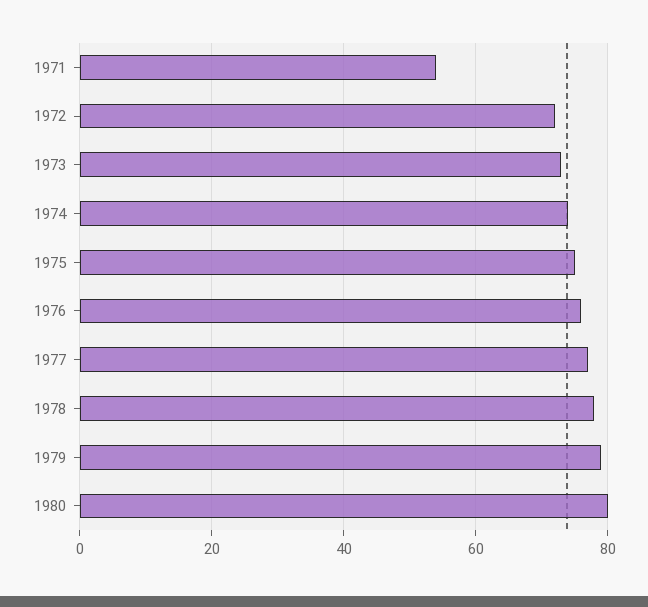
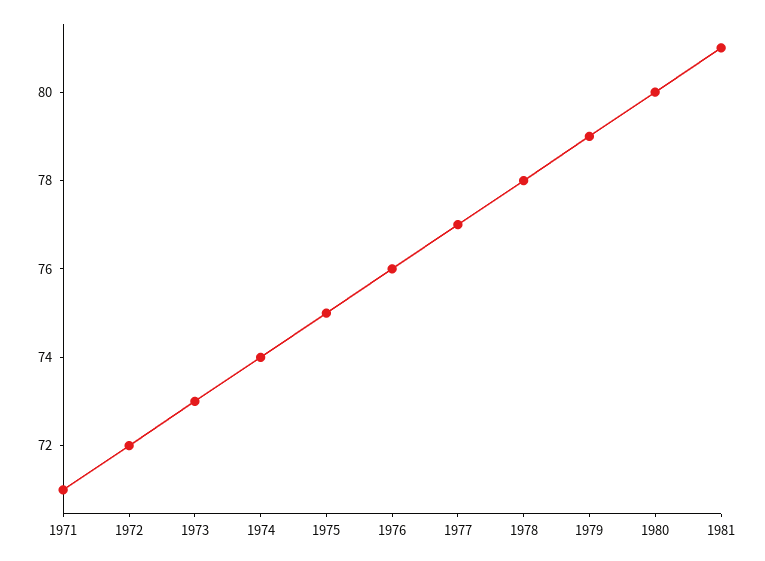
1971: 55 -> 71
1981: none -> 81

